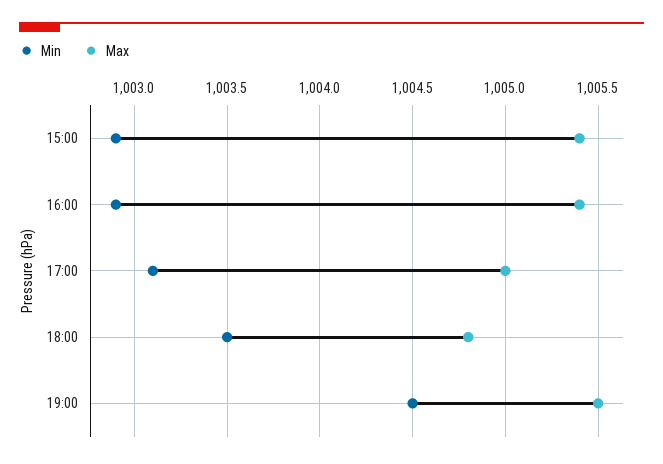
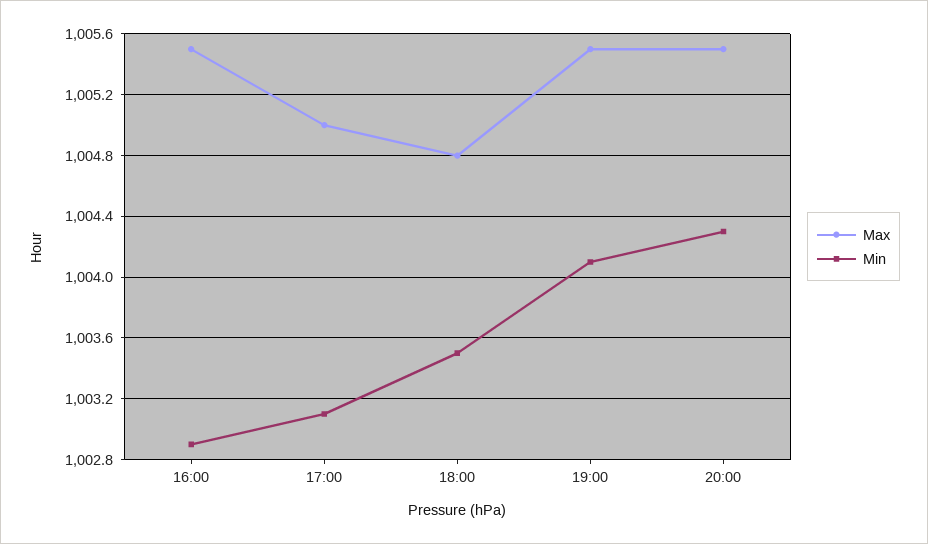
Min, 15:00: 1002.9 -> none
Max, 15:00: 1005.4 -> none
Max, 16:00: 1005.4 -> 1005.5
Min, 19:00: 1004.5 -> 1004.1
Max, 20:00: none -> 1005.5
Min, 20:00: none -> 1004.3

